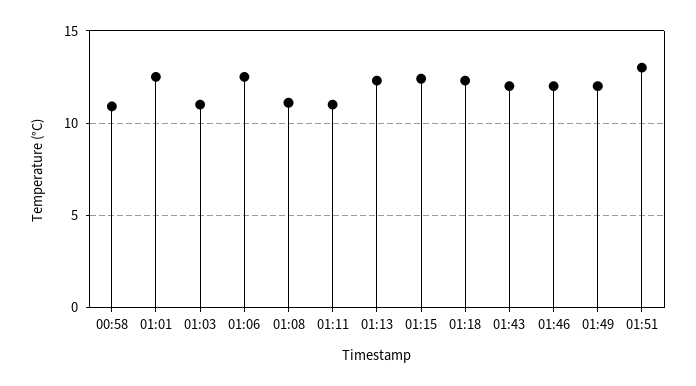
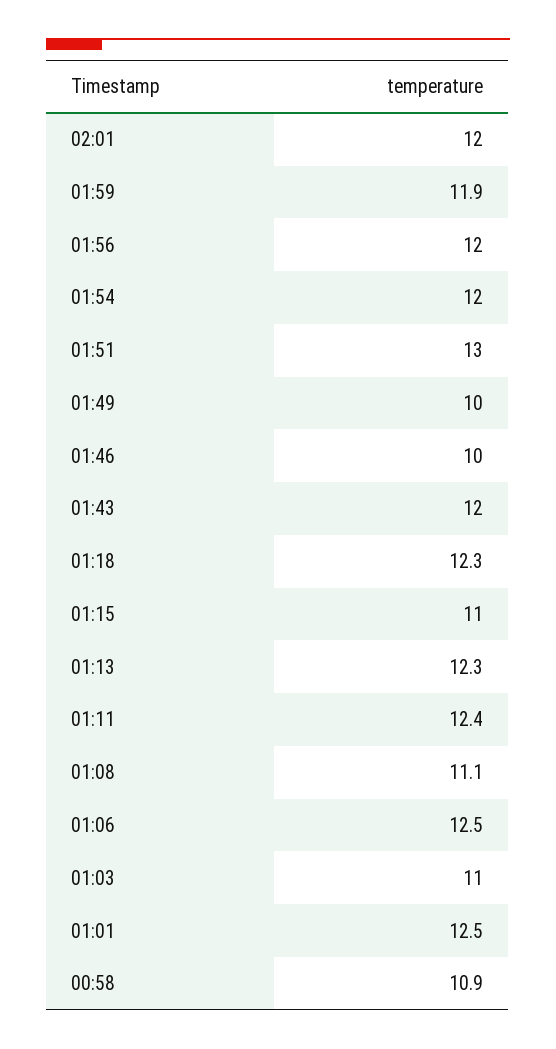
01:11: 11 -> 12.4
01:15: 12.5 -> 11
01:46: 12 -> 10
01:49: 12 -> 10
02:01: none -> 12
01:59: none -> 11.9
01:56: none -> 12
01:54: none -> 12

